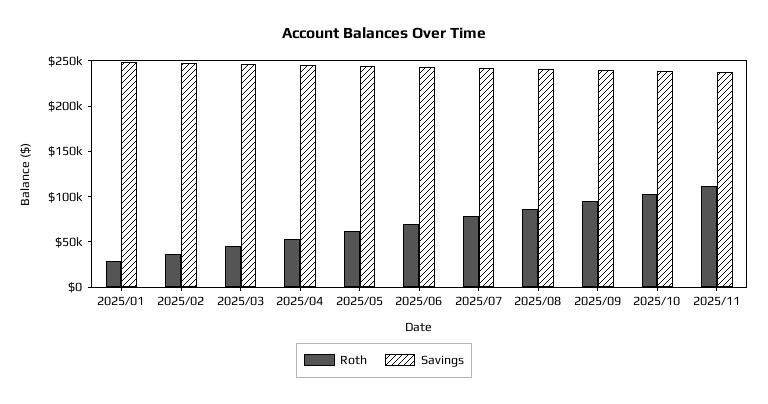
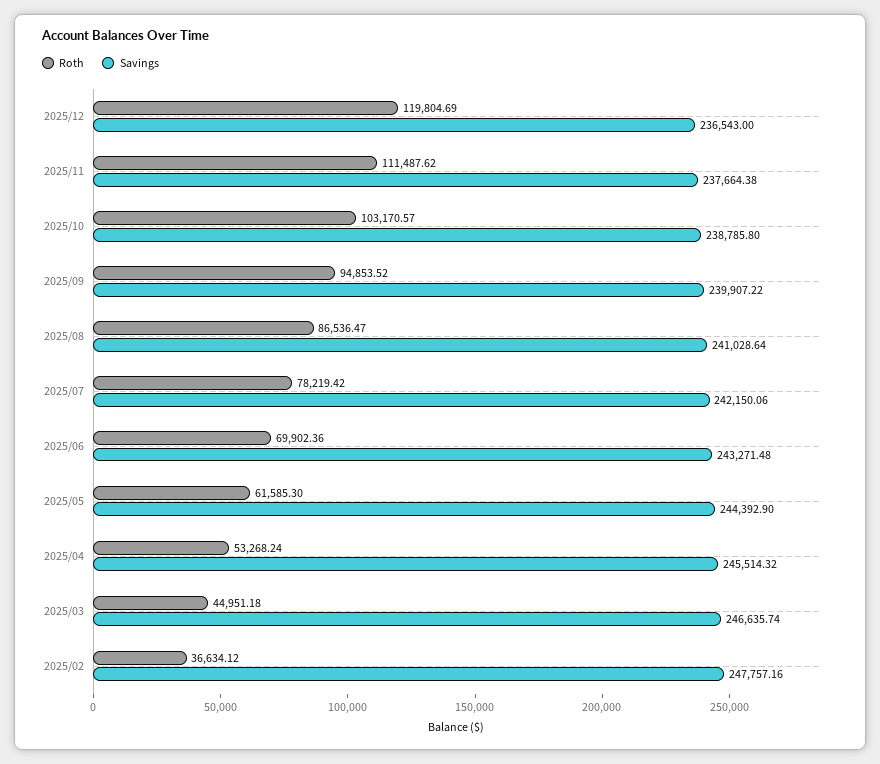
Roth, 2025/01: 30000 -> none
Savings, 2025/01: 250000 -> none
Roth, 2025/12: none -> 119804.69
Savings, 2025/12: none -> 236543

